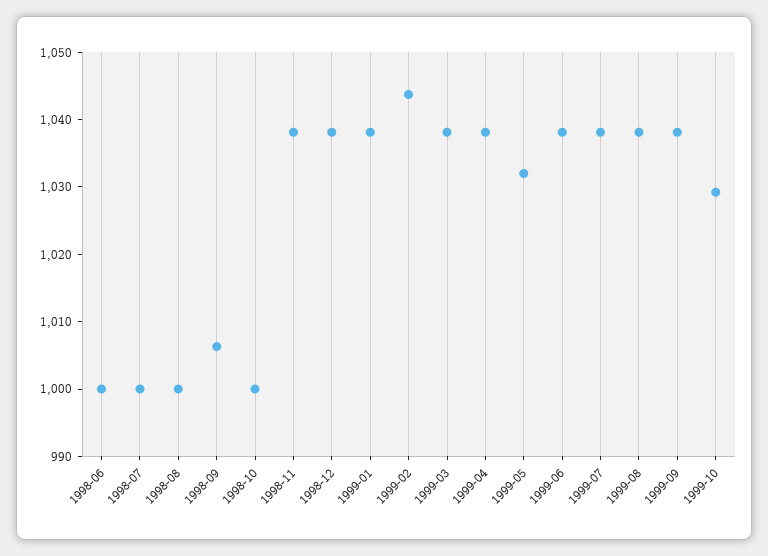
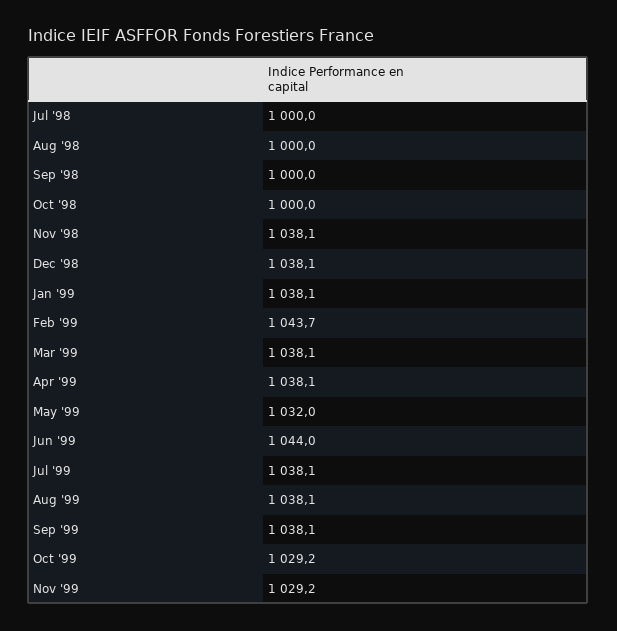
1998-06: 1000 -> none
1998-09: 1006 -> 1000
1999-06: 1038 -> 1044
Nov '99: none -> 1029.2

